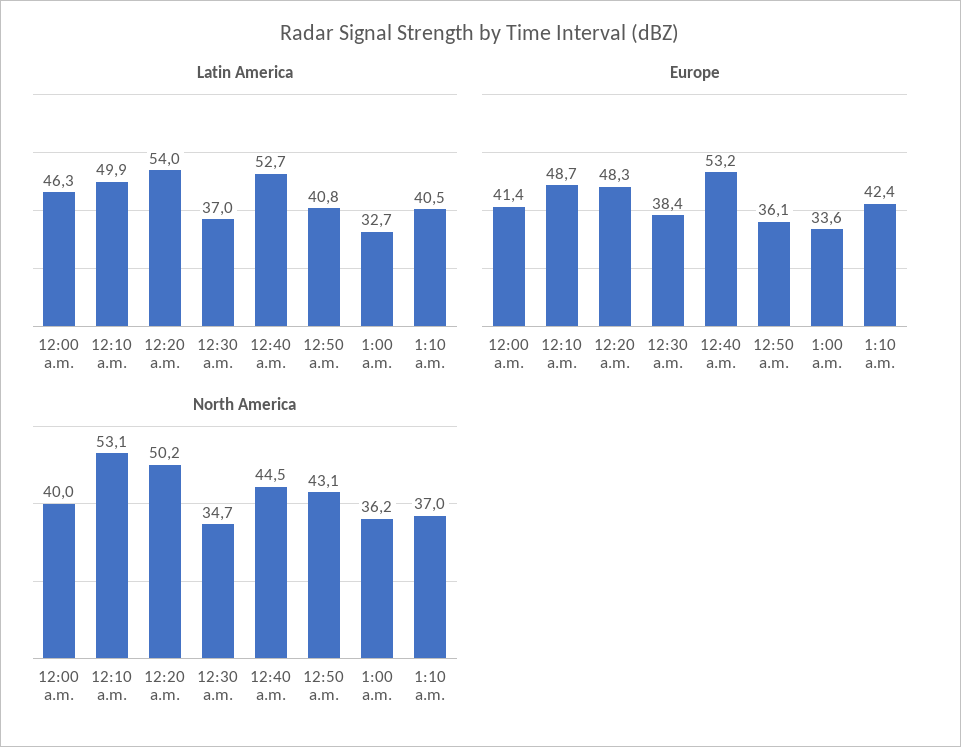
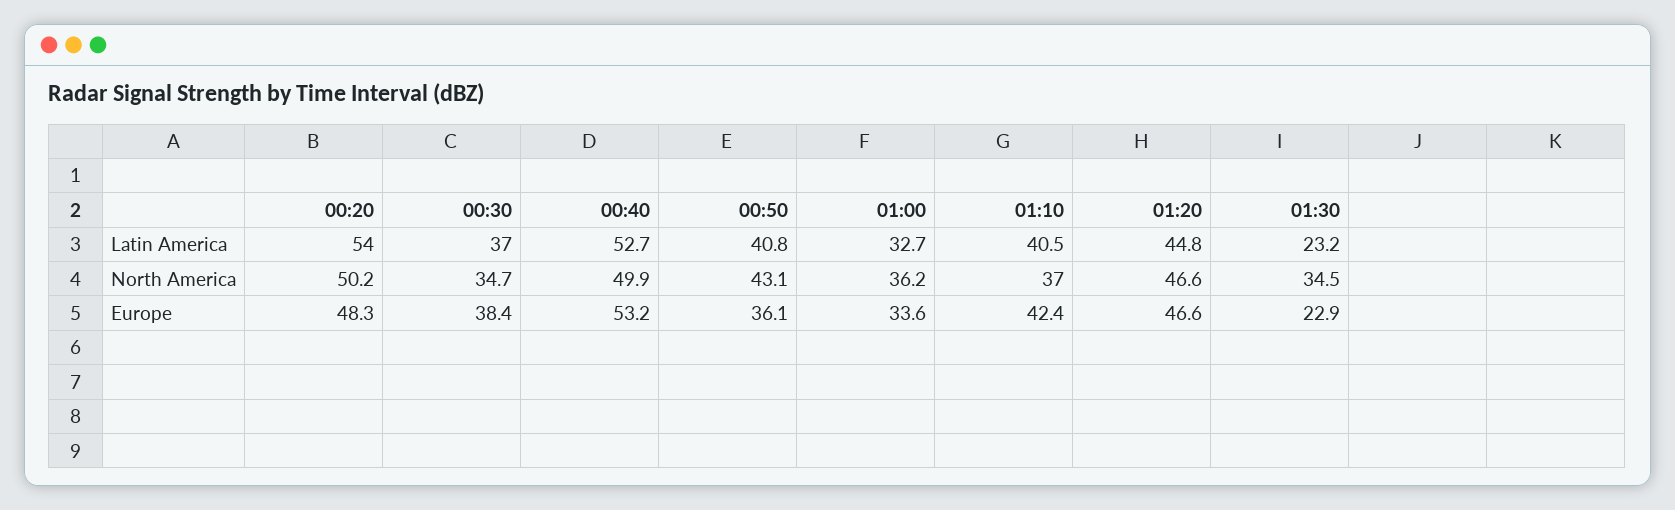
Latin America, 12:00 a.m.: 46.3 -> none
Latin America, 12:10 a.m.: 49.9 -> none
Europe, 12:00 a.m.: 41.4 -> none
Europe, 12:10 a.m.: 48.7 -> none
North America, 12:00 a.m.: 40 -> none
North America, 12:10 a.m.: 53.1 -> none
North America, 12:40 a.m.: 44.5 -> 49.9
Latin America, 01:20: none -> 44.8
Latin America, 01:30: none -> 23.2
North America, 01:20: none -> 46.6
North America, 01:30: none -> 34.5
Europe, 01:20: none -> 46.6
Europe, 01:30: none -> 22.9

